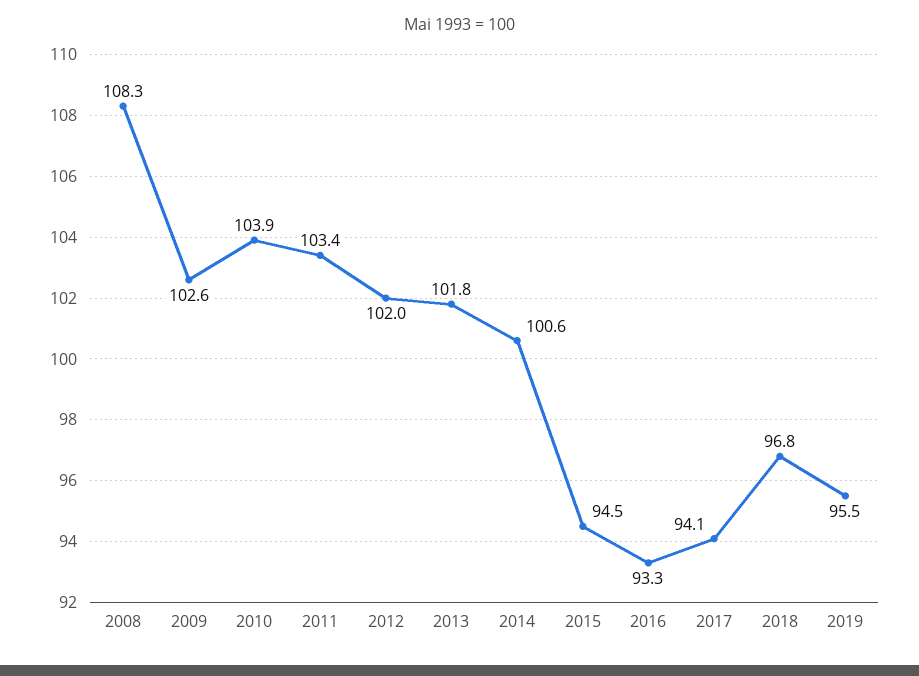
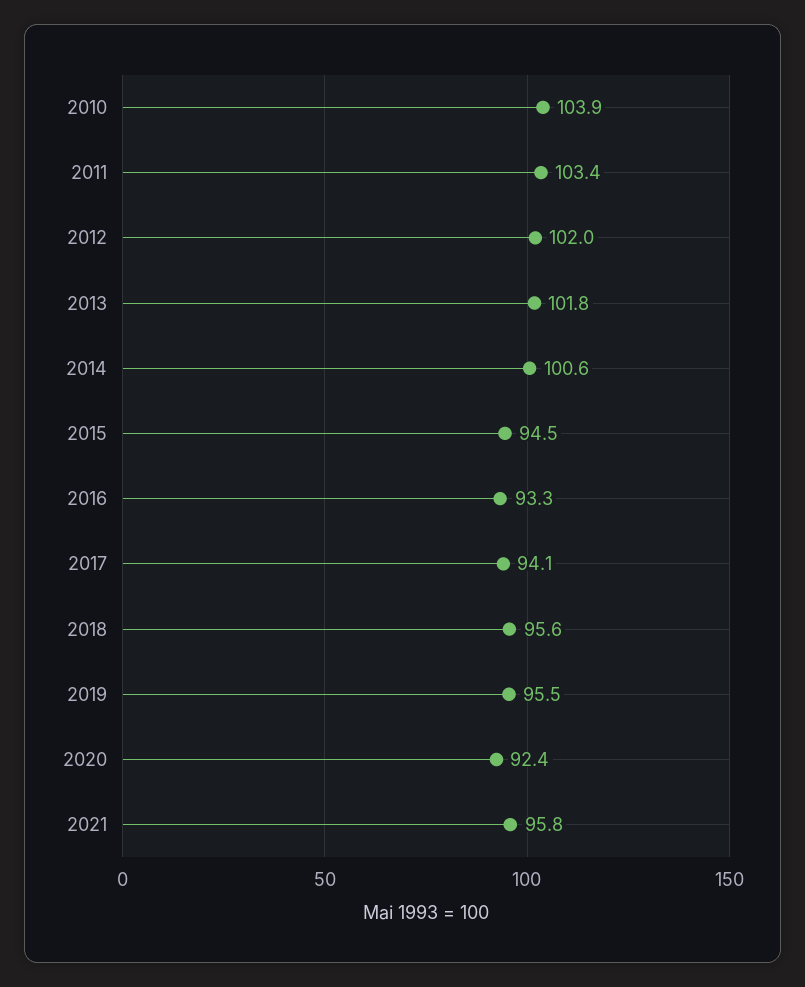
2008: 108.3 -> none
2009: 102.6 -> none
2018: 96.8 -> 95.6
2020: none -> 92.4
2021: none -> 95.8

